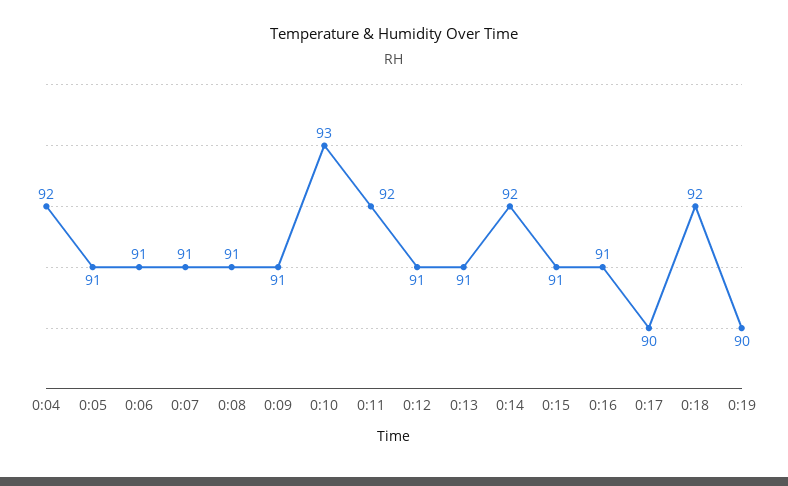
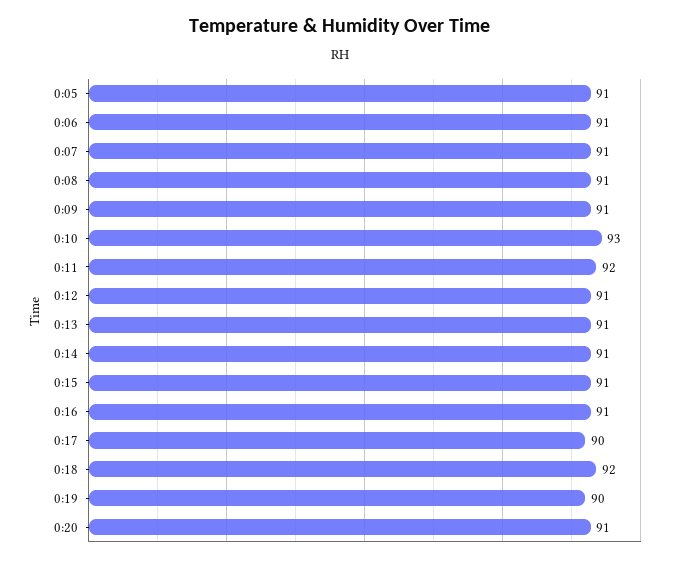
0:04: 92 -> none
0:14: 92 -> 91
0:20: none -> 91

